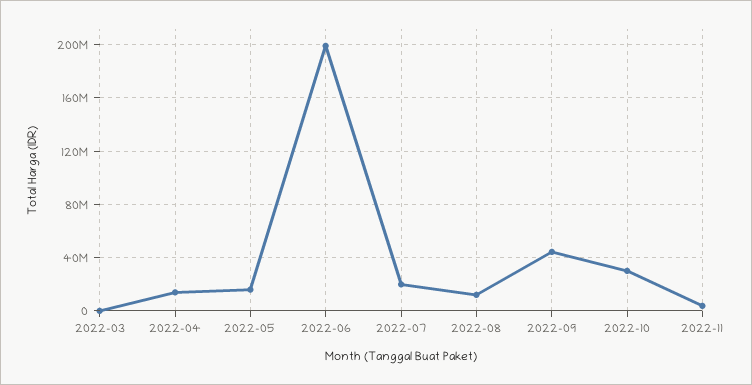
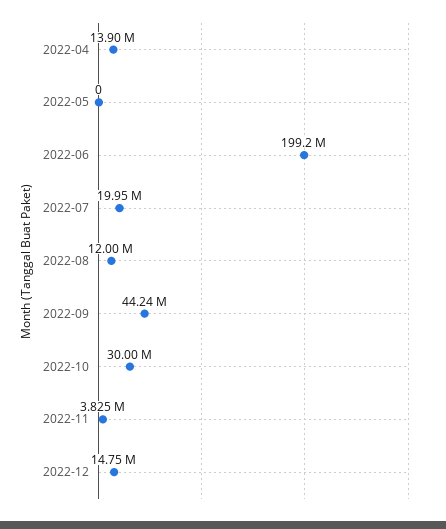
2022-03: 0 -> none
2022-05: 15000000 -> 0
2022-12: none -> 14750000

